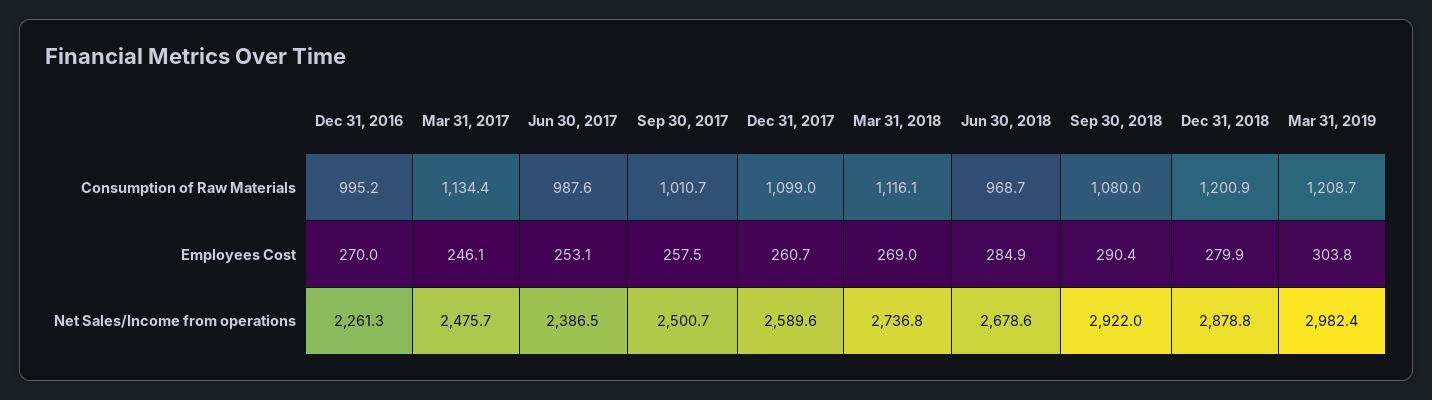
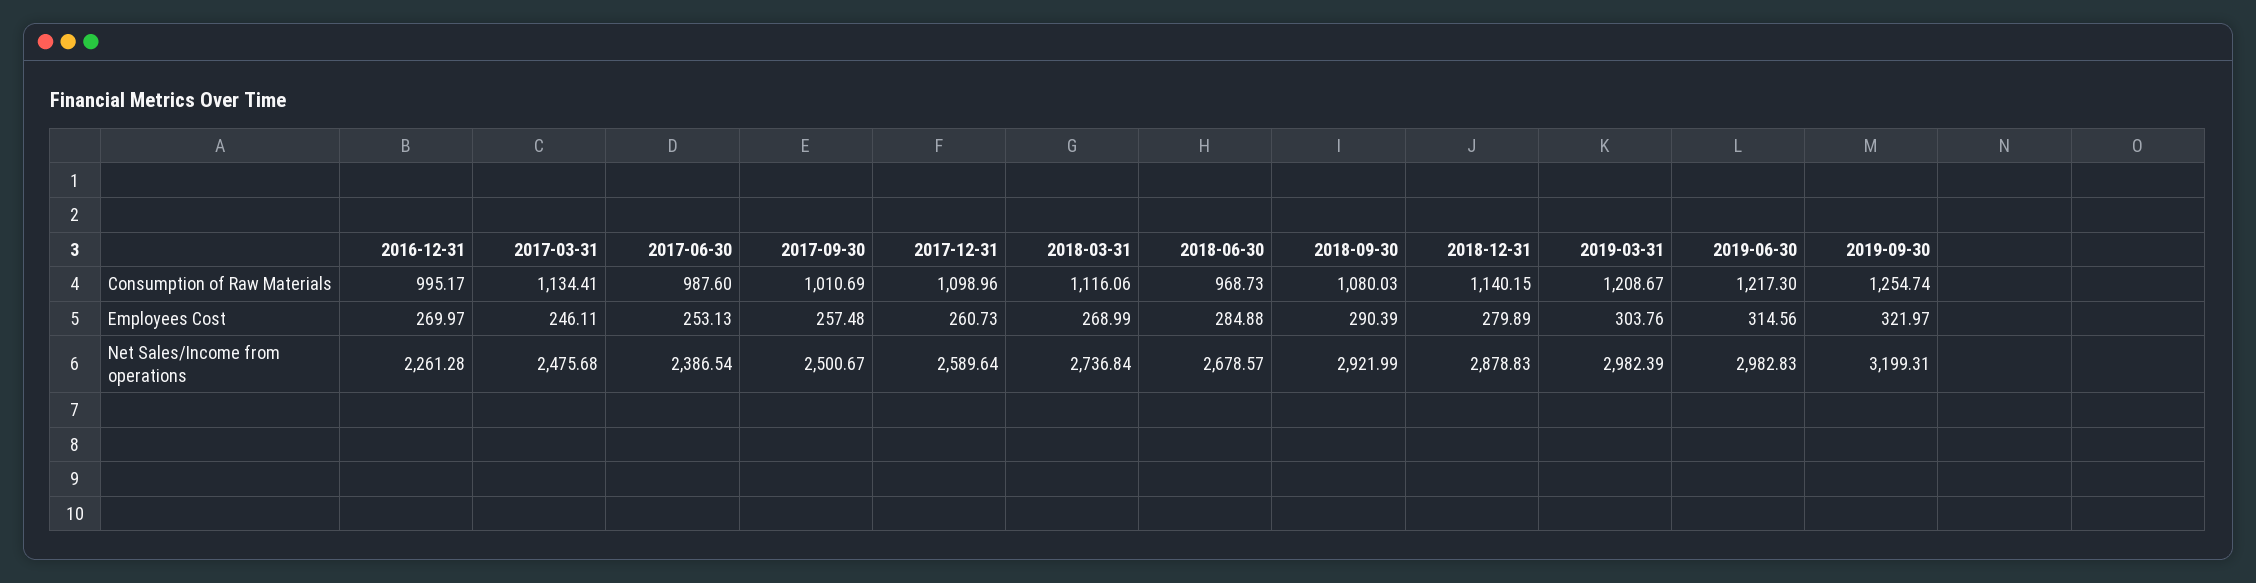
Dec 31, 2018, Consumption of Raw Materials: 1200.9 -> 1140.15
2019-06-30, Consumption of Raw Materials: none -> 1217.3
2019-09-30, Consumption of Raw Materials: none -> 1254.74
2019-06-30, Employees Cost: none -> 314.56
2019-09-30, Employees Cost: none -> 321.97
2019-06-30, Net Sales/Income from operations: none -> 2982.83
2019-09-30, Net Sales/Income from operations: none -> 3199.31

